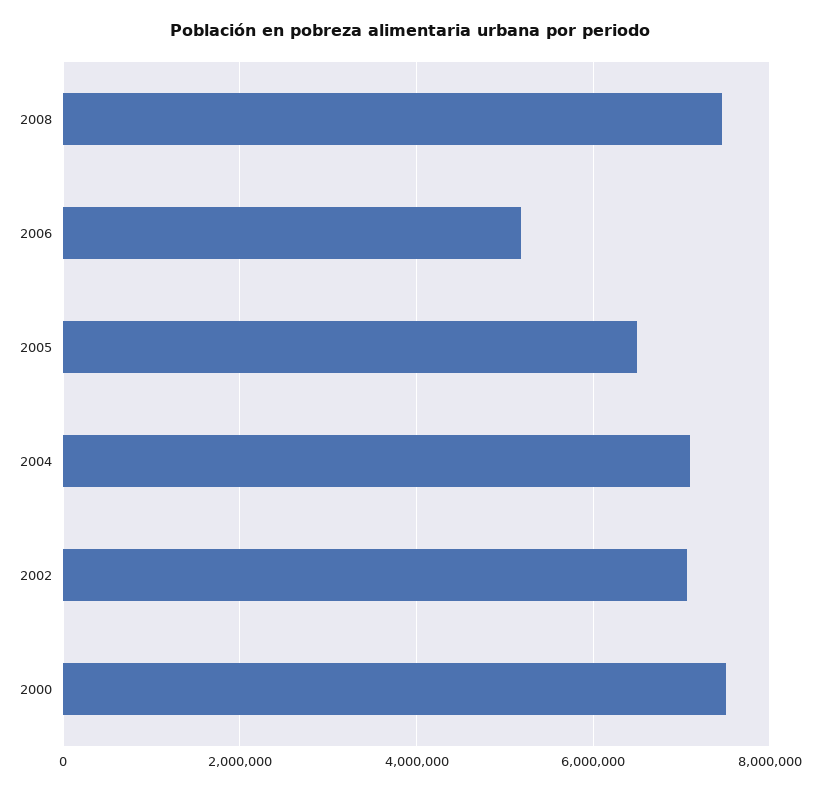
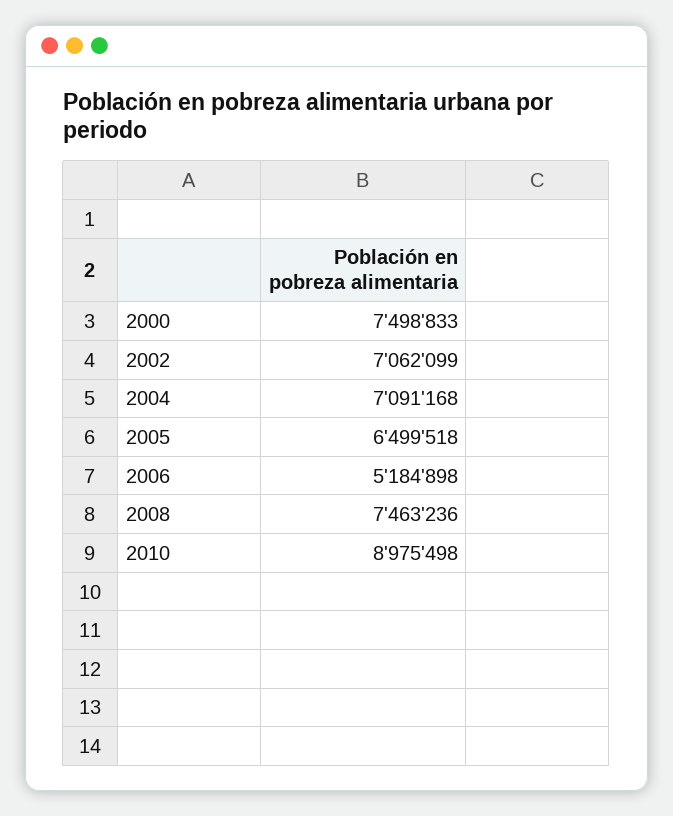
2010: none -> 8975498

